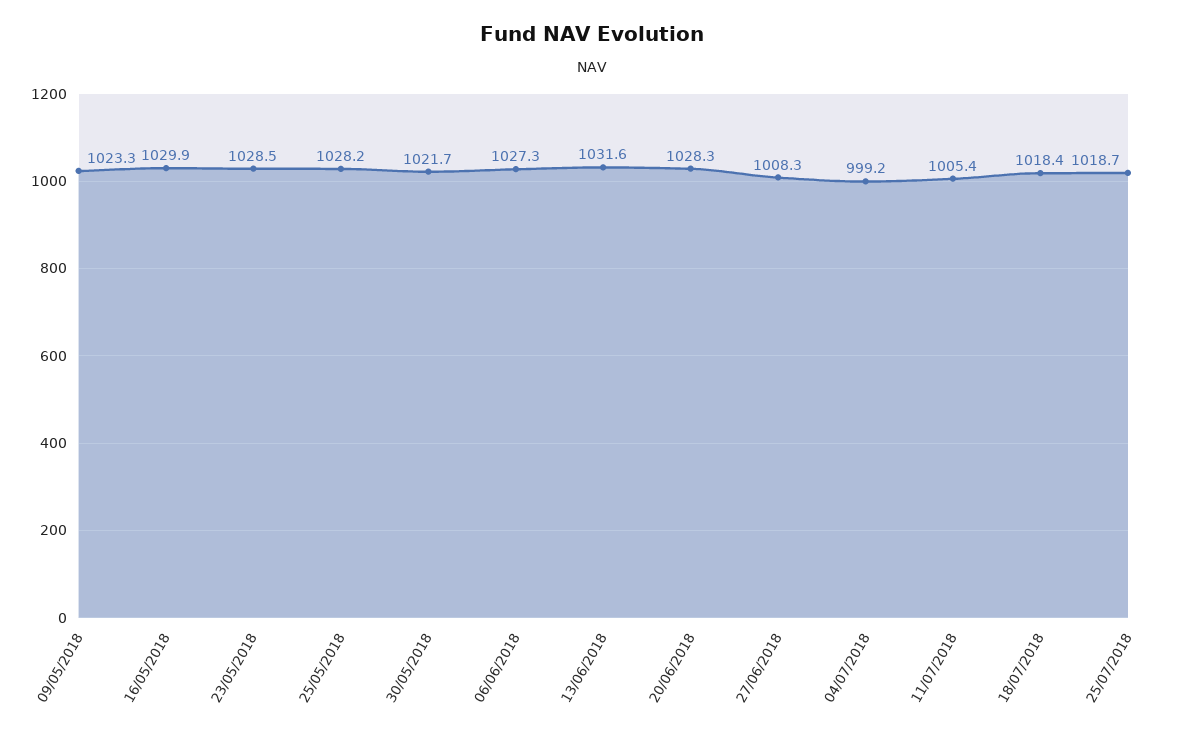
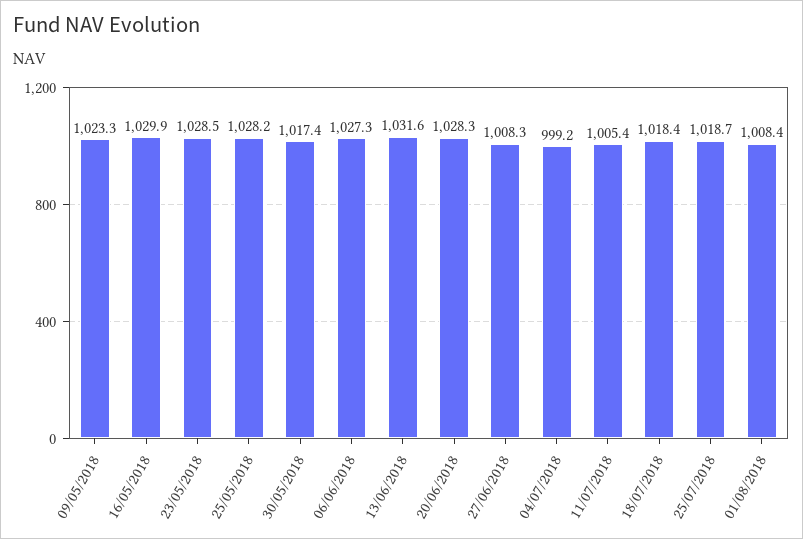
30/05/2018: 1021.7 -> 1017.4
01/08/2018: none -> 1008.4

